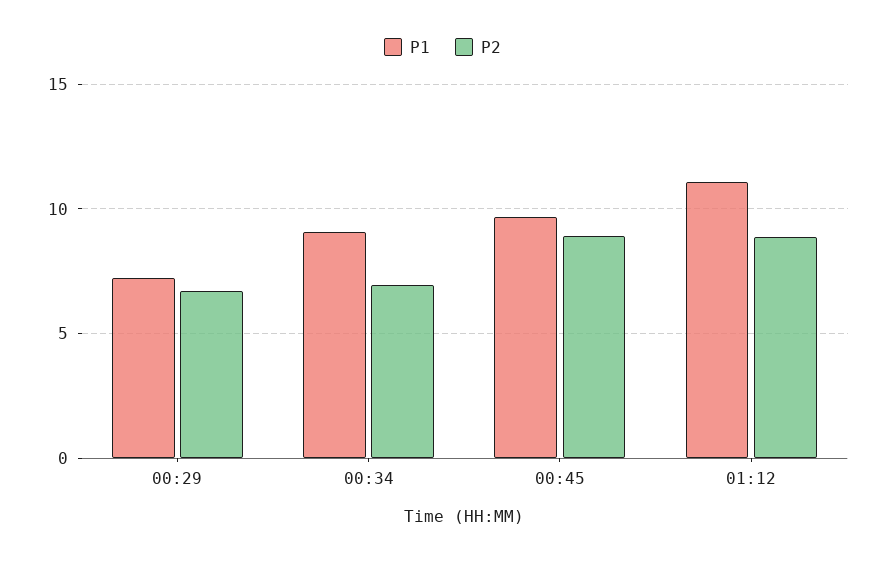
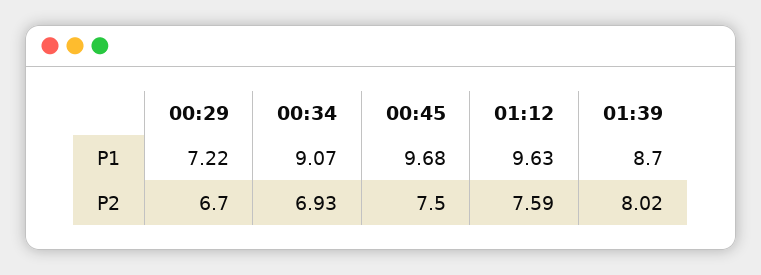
P2, 00:45: 9 -> 7.5
P1, 01:12: 11 -> 9.63
P2, 01:12: 9 -> 7.59
P1, 01:39: none -> 8.7
P2, 01:39: none -> 8.02

